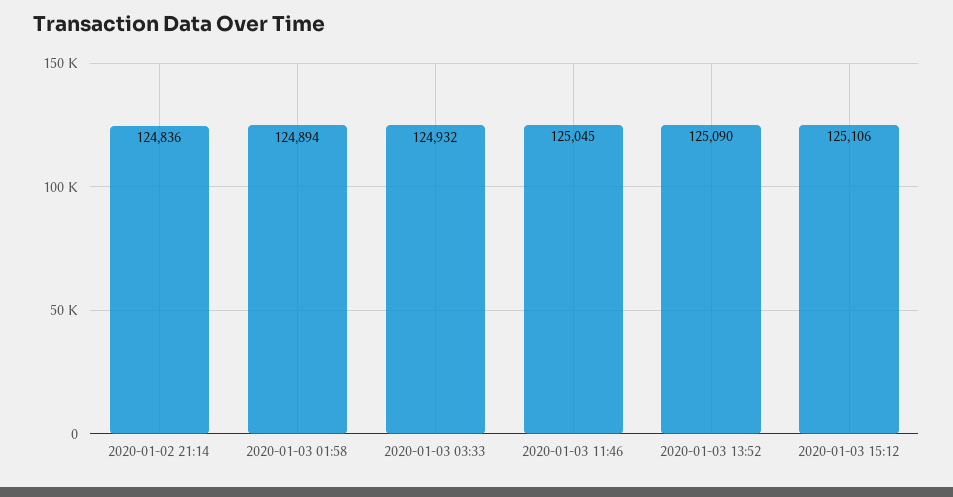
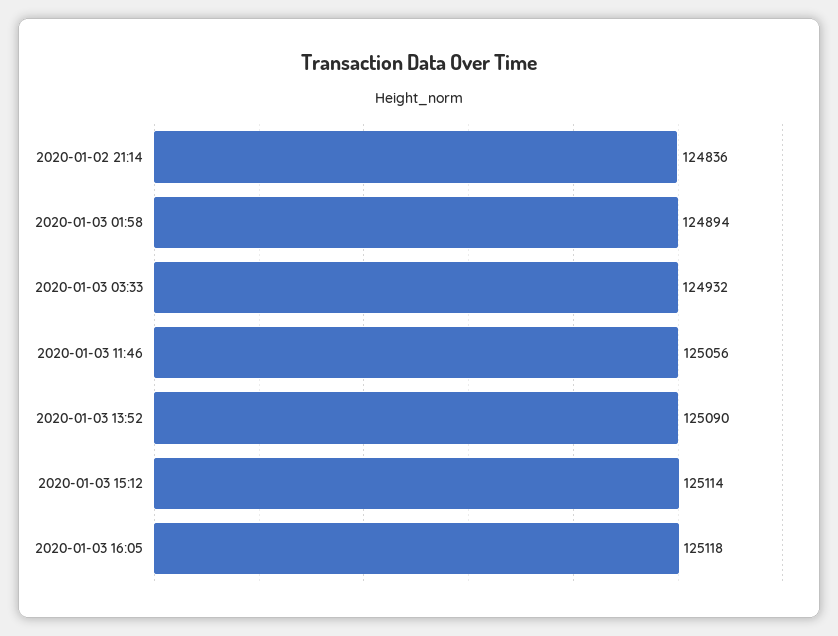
2020-01-03 11:46: 125045 -> 125056
2020-01-03 15:12: 125106 -> 125114
2020-01-03 16:05: none -> 125118

